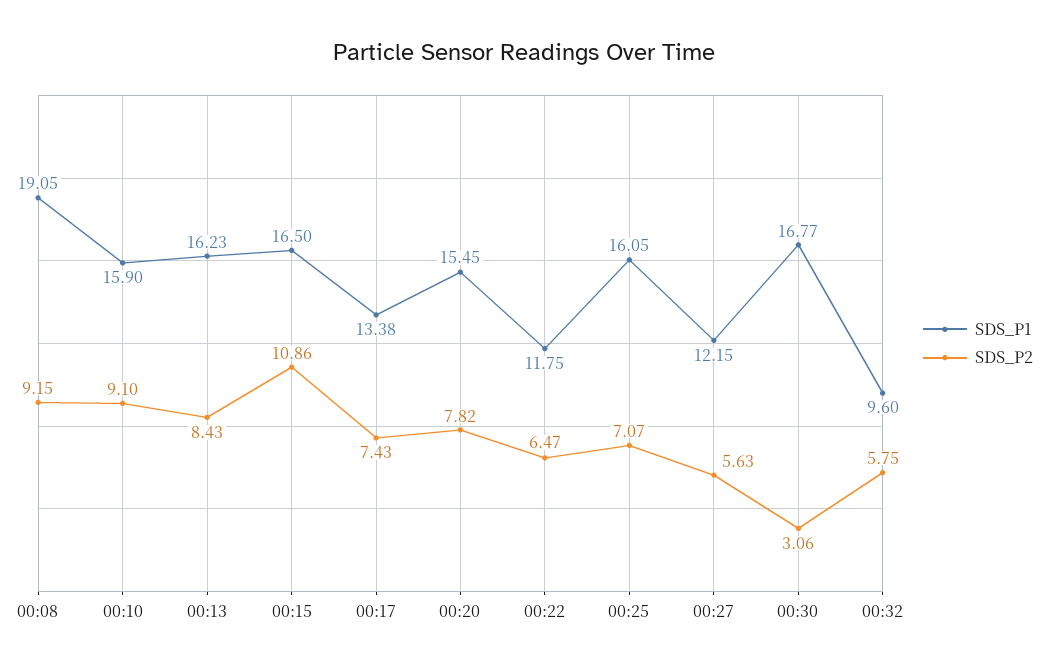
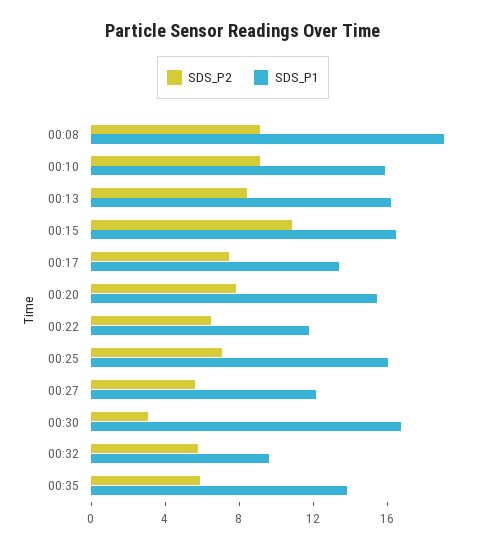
SDS_P2, 00:35: none -> 6
SDS_P1, 00:35: none -> 14

